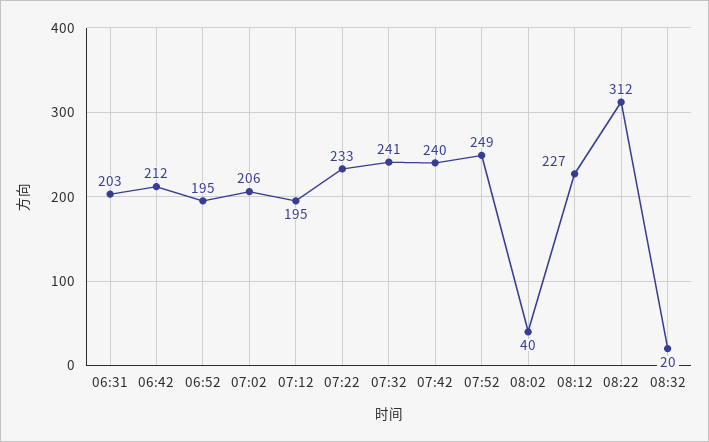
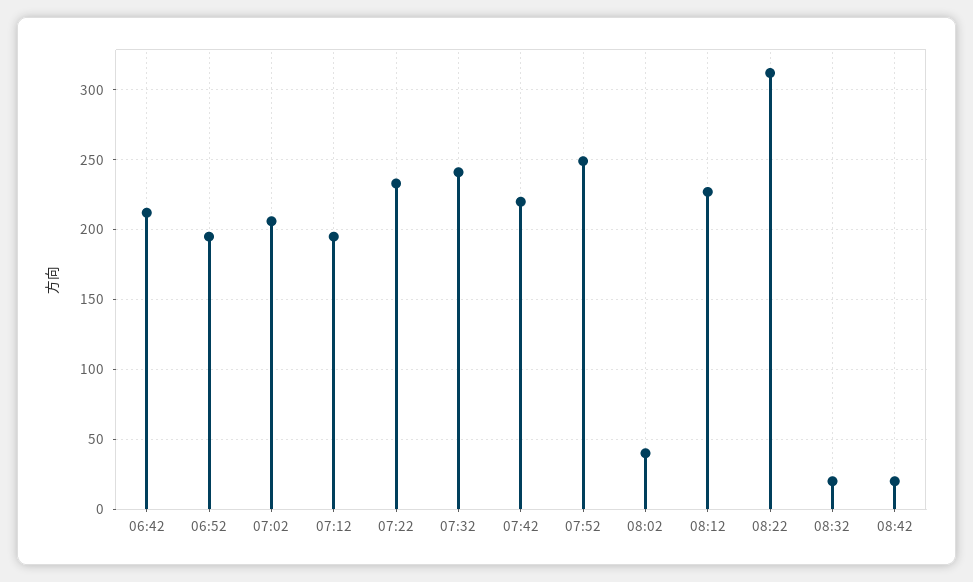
06:31: 203 -> none
07:42: 240 -> 220
08:42: none -> 20

